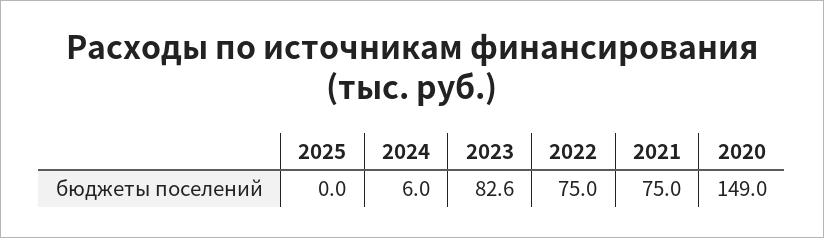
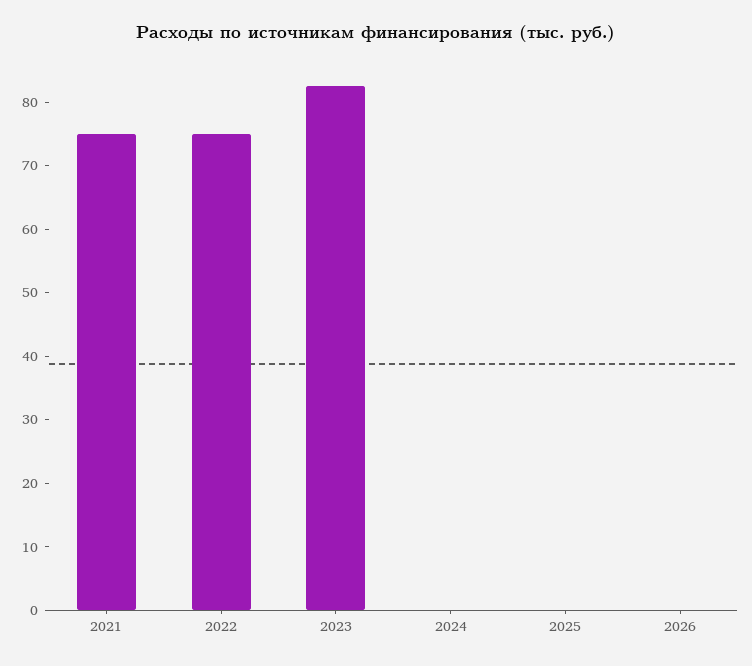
2024: 6 -> 0
2020: 149 -> none
2026: none -> 0

